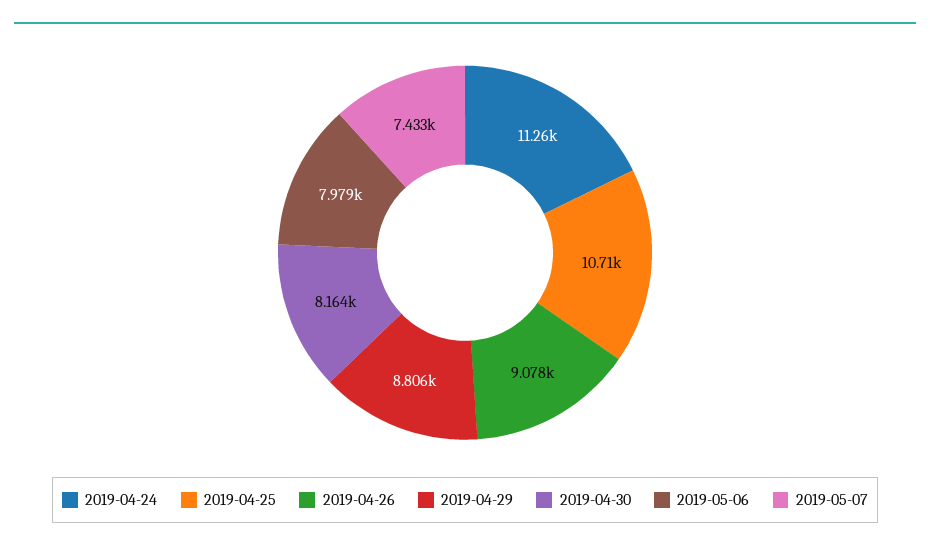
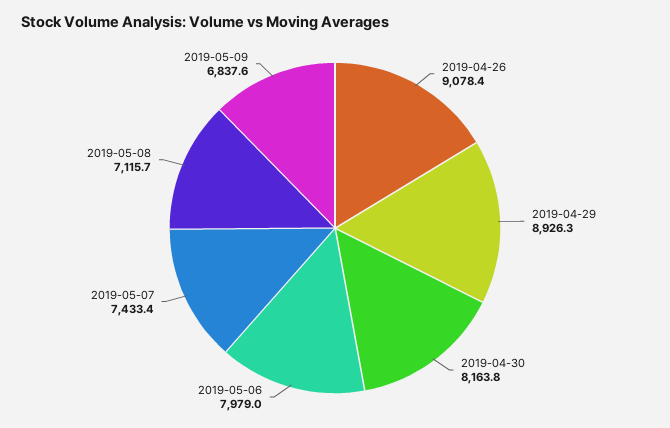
2019-04-24: 11260 -> none
2019-04-25: 10710 -> none
2019-04-29: 8806 -> 8926.3
2019-05-08: none -> 7115.7
2019-05-09: none -> 6837.6

